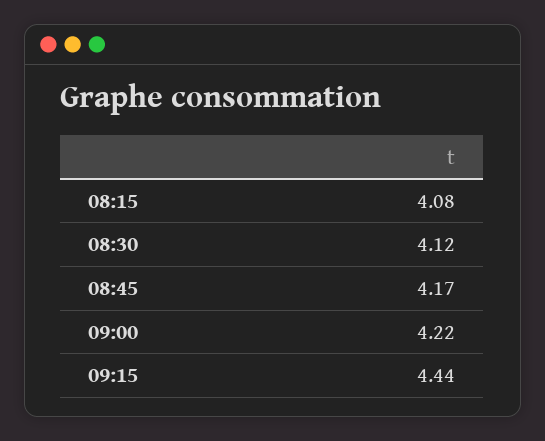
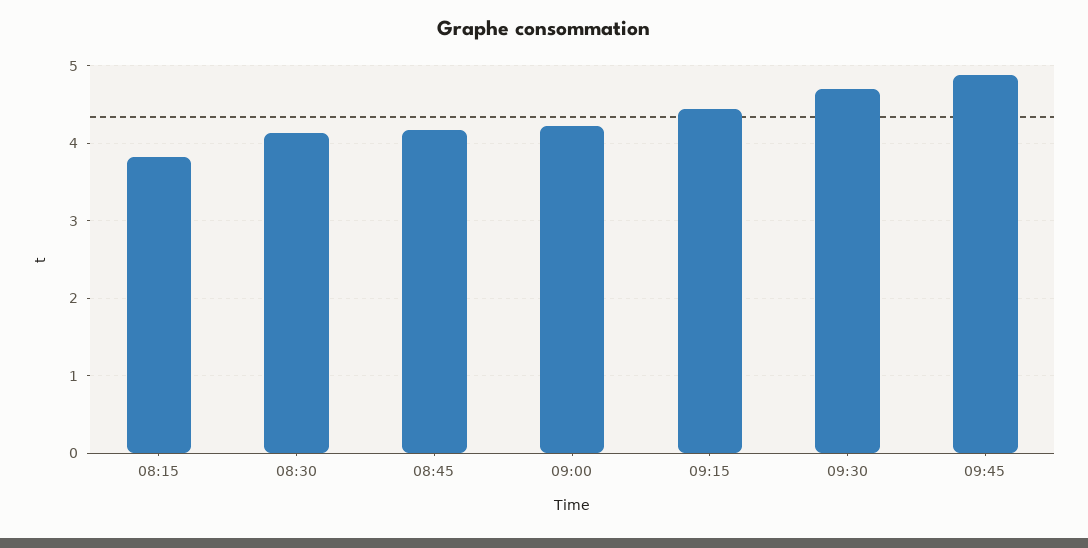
08:15: 4.08 -> 3.8
09:30: none -> 4.7
09:45: none -> 4.9

